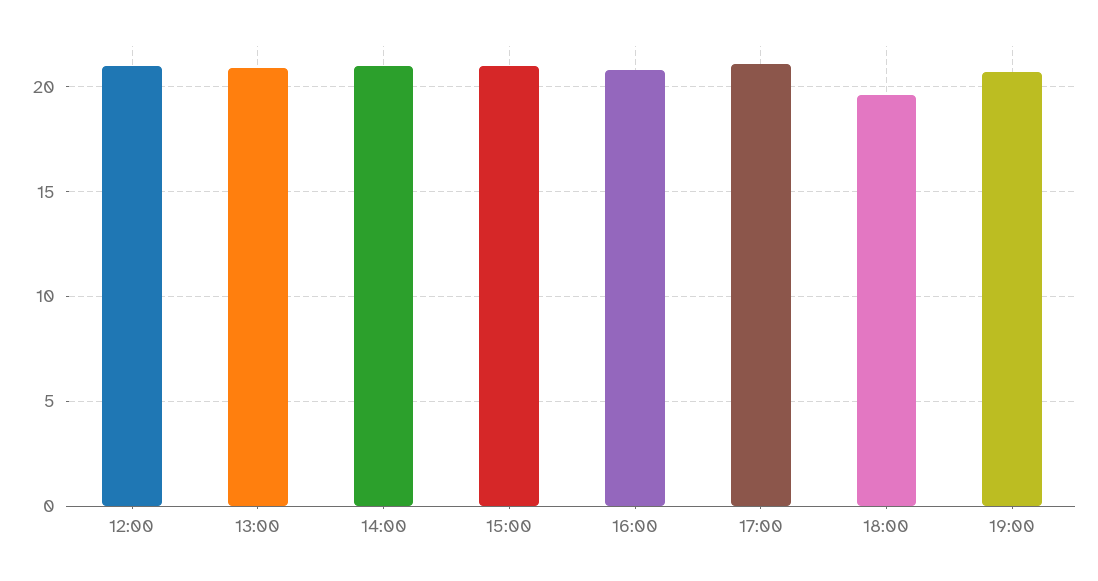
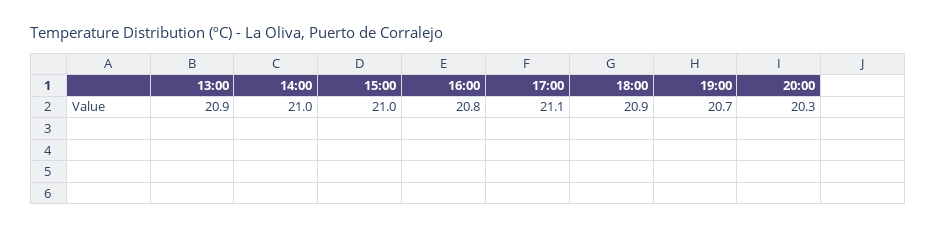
12:00: 21 -> none
18:00: 19.5 -> 20.9
20:00: none -> 20.3

